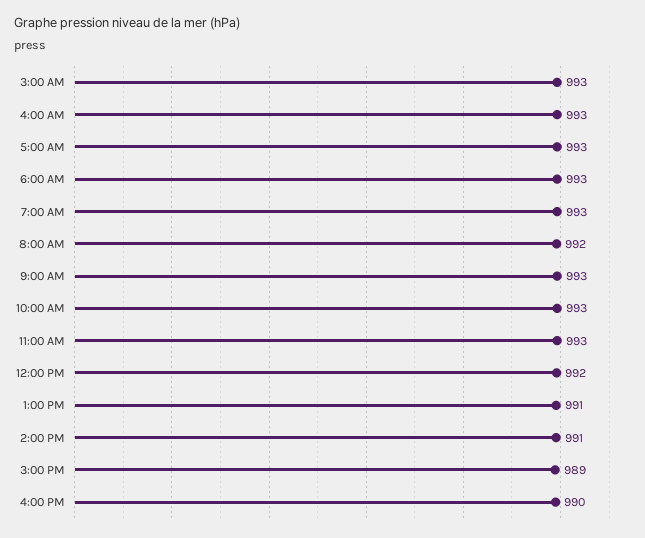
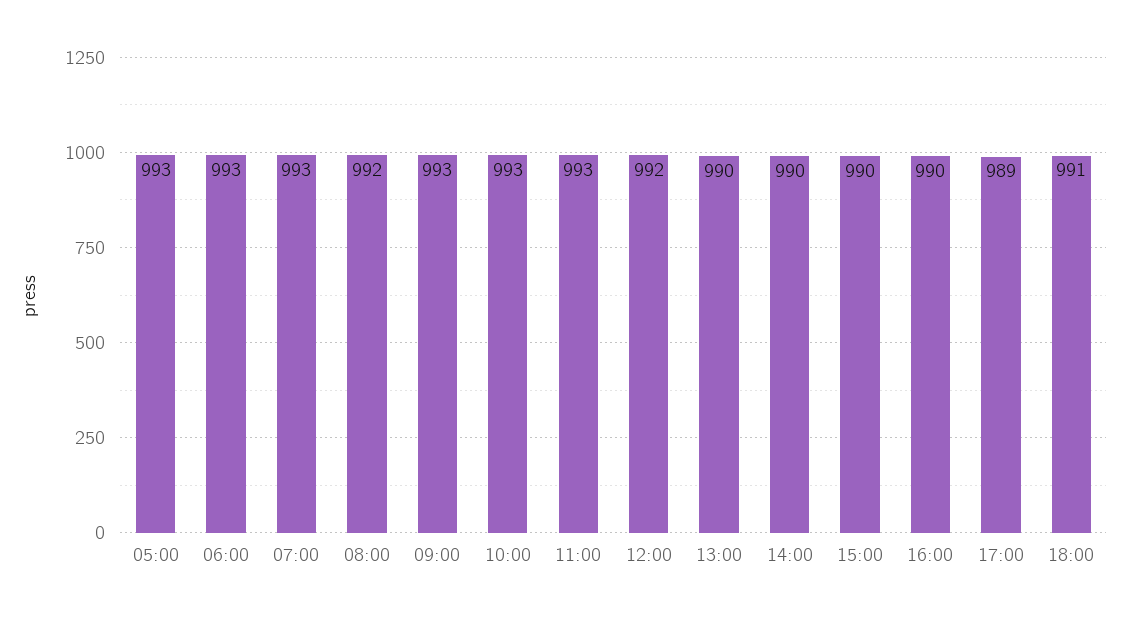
3:00 AM: 993 -> none
4:00 AM: 993 -> none
1:00 PM: 991 -> 990
2:00 PM: 991 -> 990
3:00 PM: 989 -> 990
17:00: none -> 989
18:00: none -> 991

